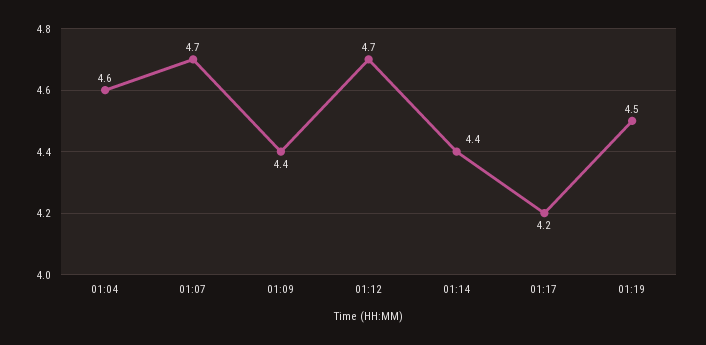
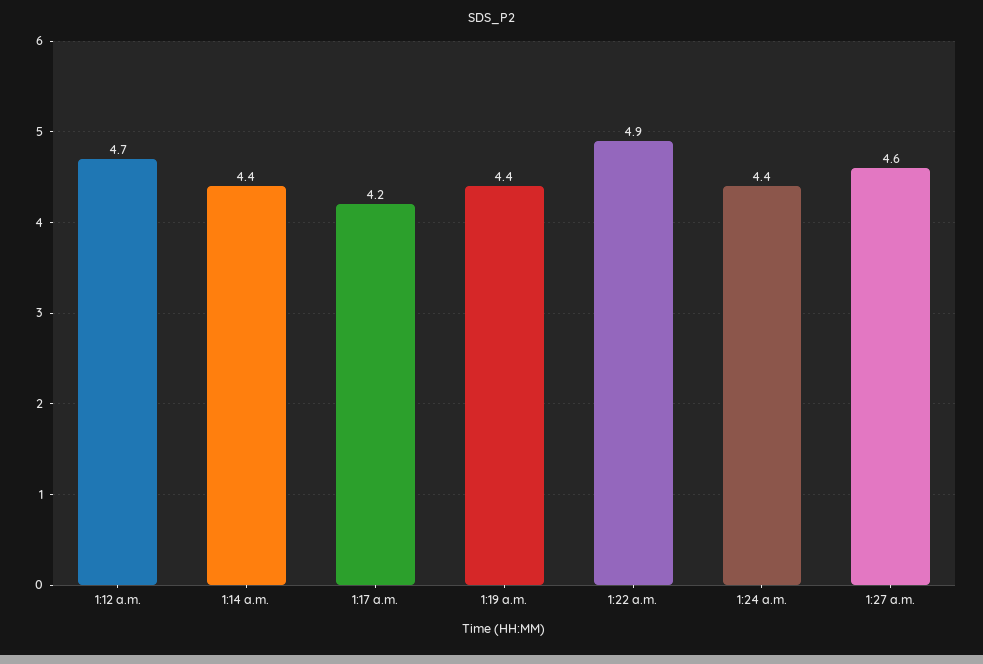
01:04: 4.6 -> none
01:07: 4.7 -> none
01:09: 4.4 -> none
01:19: 4.5 -> 4.4
1:22 a.m.: none -> 4.9
1:24 a.m.: none -> 4.4
1:27 a.m.: none -> 4.6

